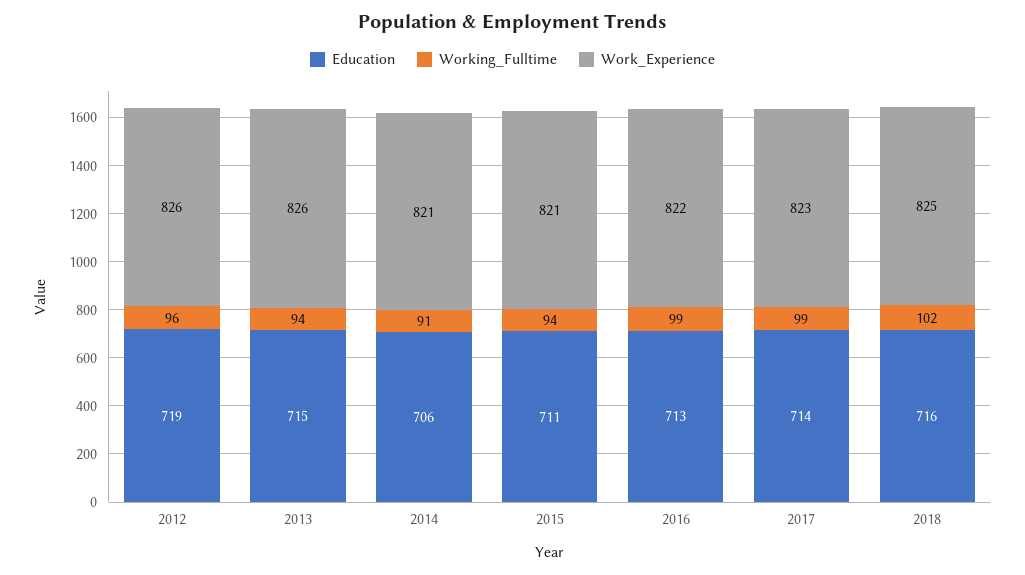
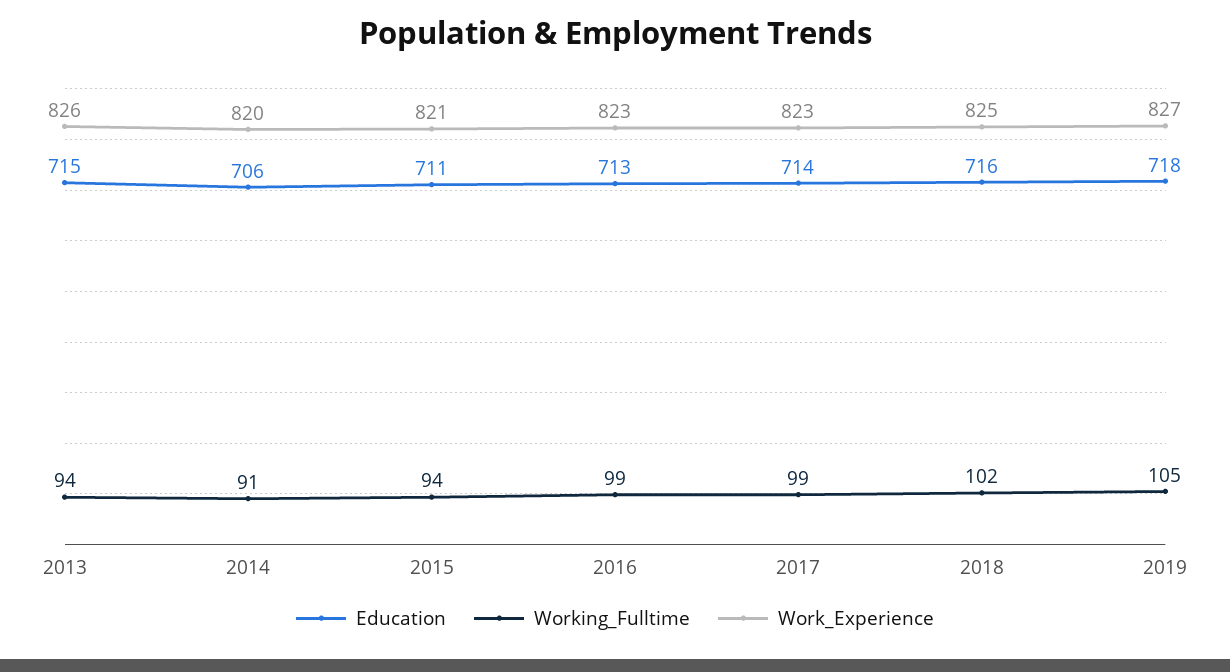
Education, 2012: 719 -> none
Working_Fulltime, 2012: 96 -> none
Work_Experience, 2012: 826 -> none
Work_Experience, 2014: 821 -> 820
Work_Experience, 2016: 822 -> 823
Education, 2019: none -> 718
Working_Fulltime, 2019: none -> 105
Work_Experience, 2019: none -> 827

